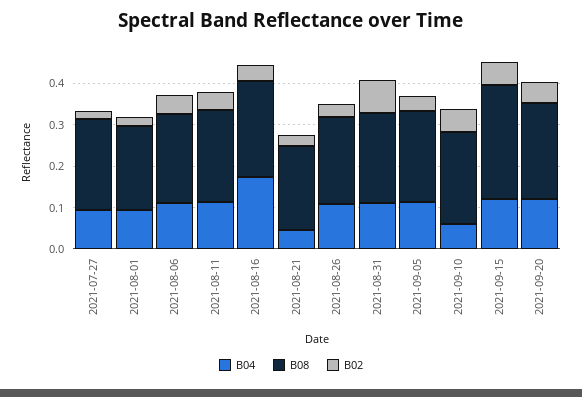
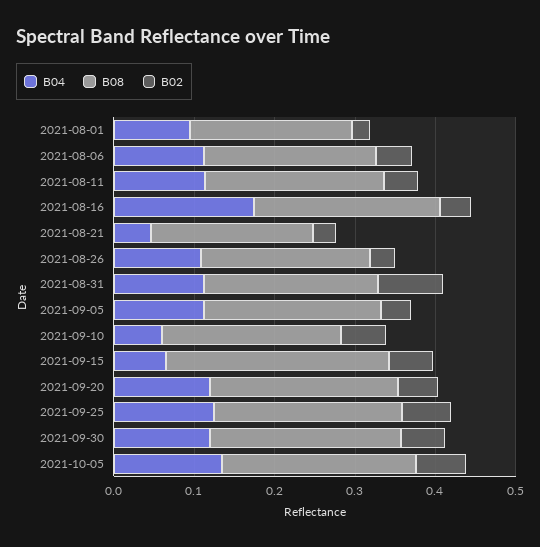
B04, 2021-07-27: 0.1 -> none
B08, 2021-07-27: 0.22 -> none
B02, 2021-07-27: 0.02 -> none
B04, 2021-09-15: 0.12 -> 0.06
B04, 2021-09-25: none -> 0.12
B08, 2021-09-25: none -> 0.24
B02, 2021-09-25: none -> 0.06
B04, 2021-09-30: none -> 0.12
B08, 2021-09-30: none -> 0.24
B02, 2021-09-30: none -> 0.06
B04, 2021-10-05: none -> 0.14
B08, 2021-10-05: none -> 0.24
B02, 2021-10-05: none -> 0.06

